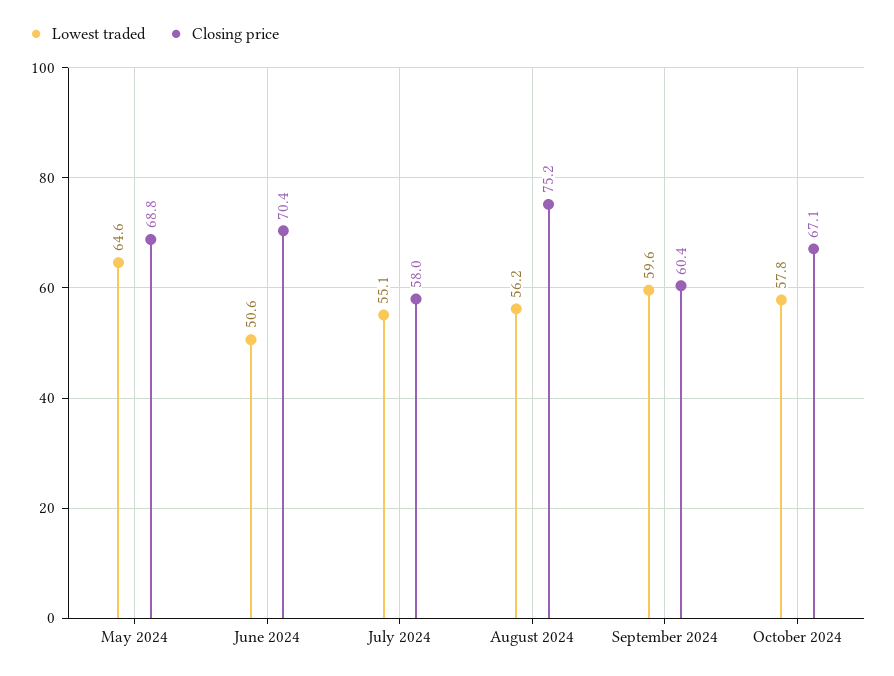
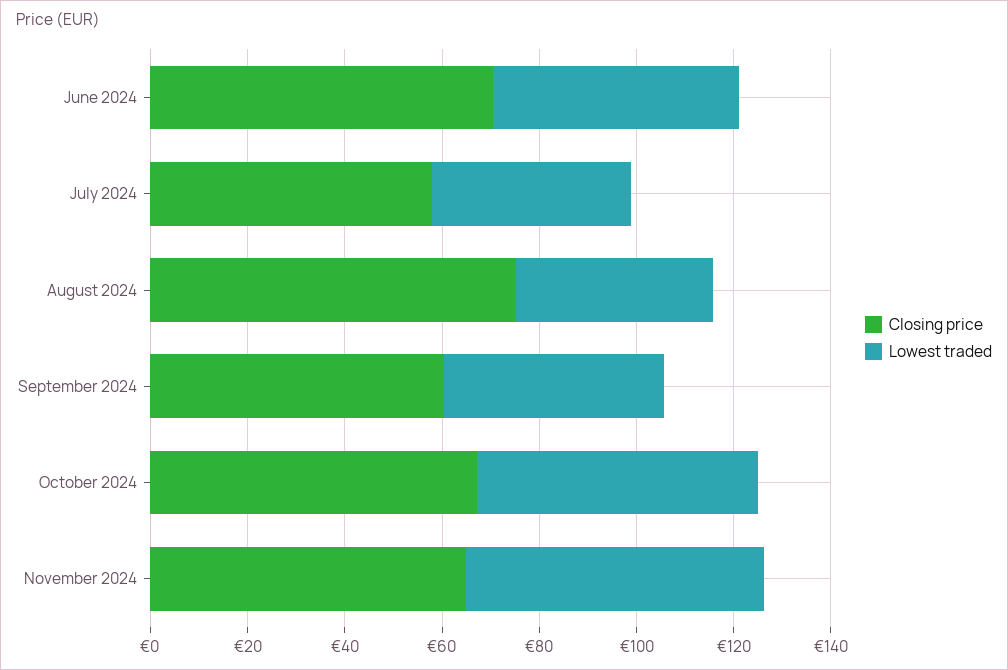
Lowest traded, May 2024: 64.6 -> none
Closing price, May 2024: 68.8 -> none
Lowest traded, July 2024: 55.1 -> 40
Lowest traded, August 2024: 56.2 -> 40
Lowest traded, September 2024: 59.6 -> 45
Closing price, November 2024: none -> 65
Lowest traded, November 2024: none -> 60

